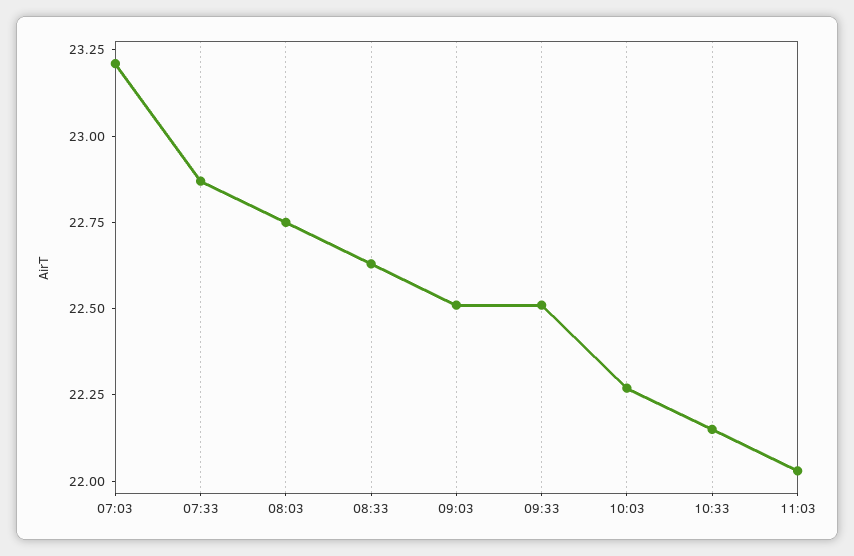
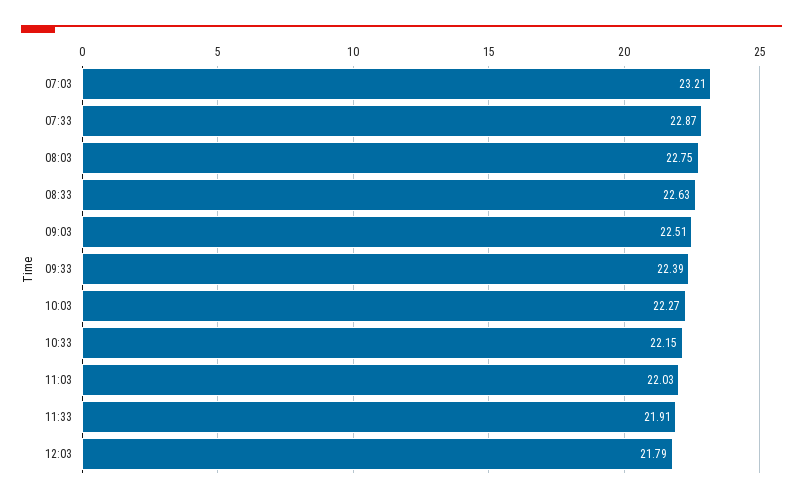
09:33: 22.5 -> 22.39
11:33: none -> 21.91
12:03: none -> 21.79

